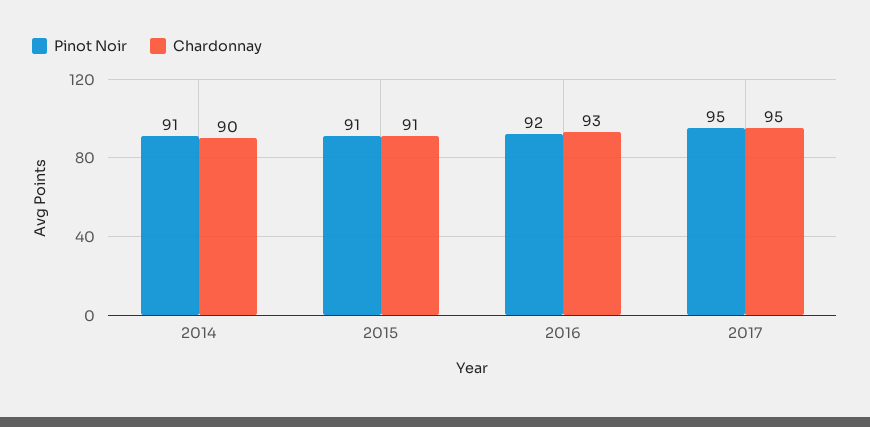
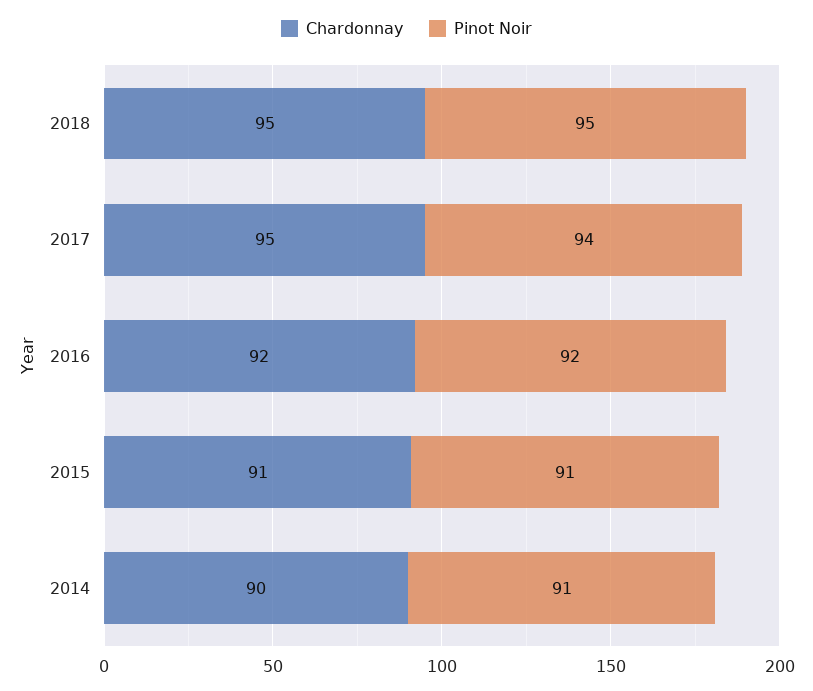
Chardonnay, 2016: 93 -> 92
Pinot Noir, 2017: 95 -> 94
Chardonnay, 2018: none -> 95
Pinot Noir, 2018: none -> 95

